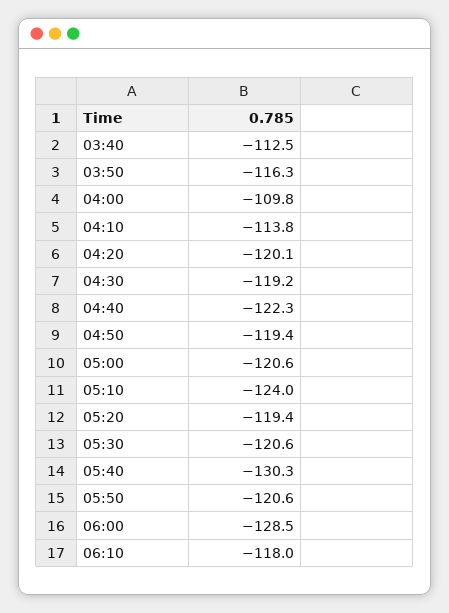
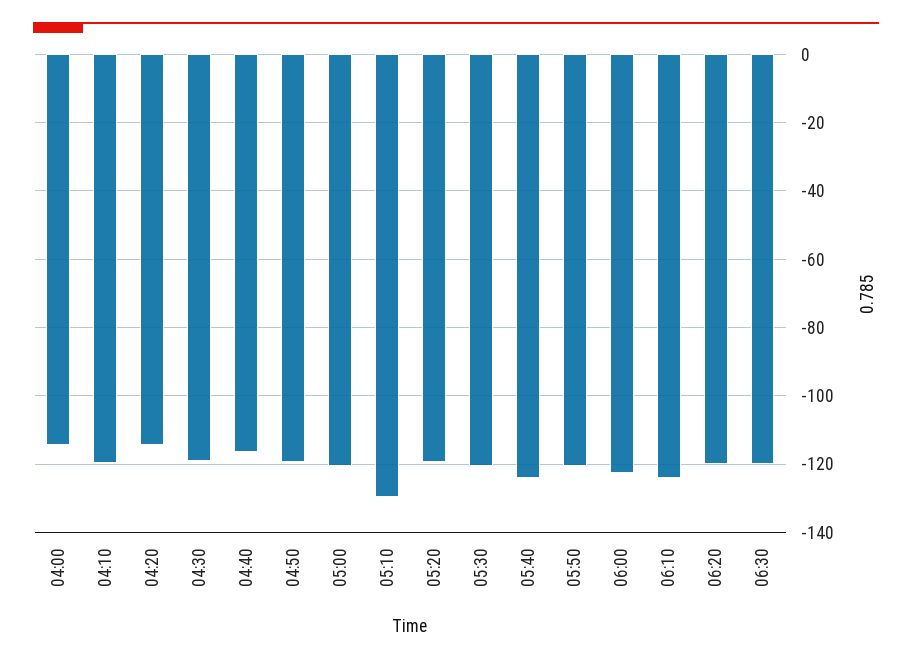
03:40: -112.5 -> none
03:50: -116.3 -> none
04:00: -109.8 -> -114
04:10: -113.8 -> -120
04:20: -120.1 -> -114
04:40: -122.3 -> -116
05:10: -124 -> -130
05:40: -130.3 -> -124
06:00: -128.5 -> -122
06:10: -118 -> -124
06:20: none -> -120
06:30: none -> -120

